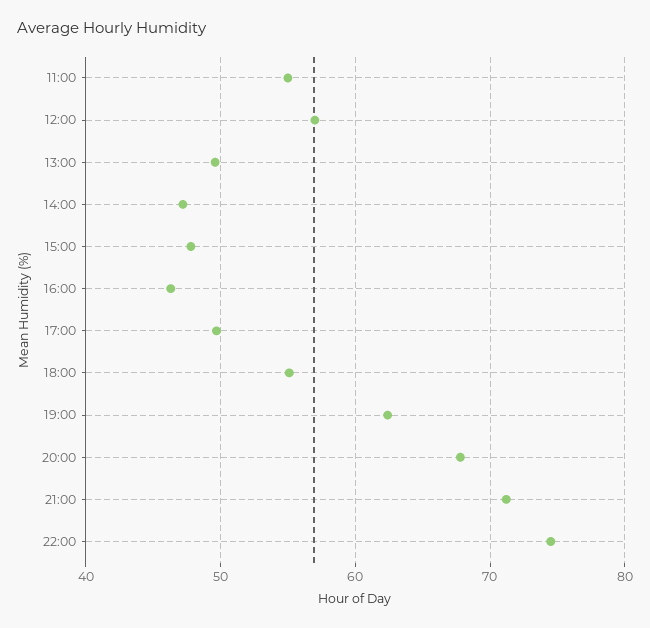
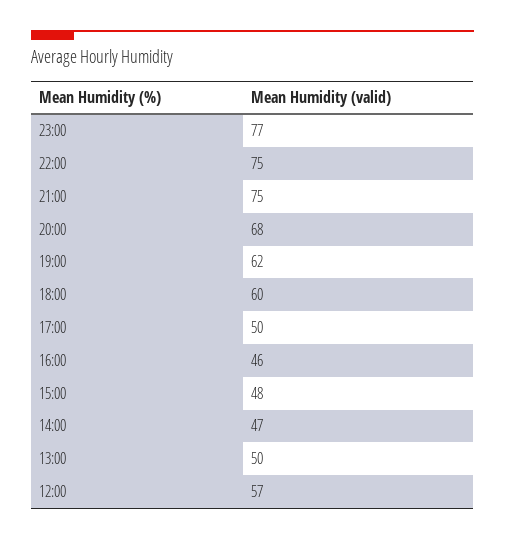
11:00: 55 -> none
18:00: 55 -> 60
21:00: 71 -> 75
23:00: none -> 77

